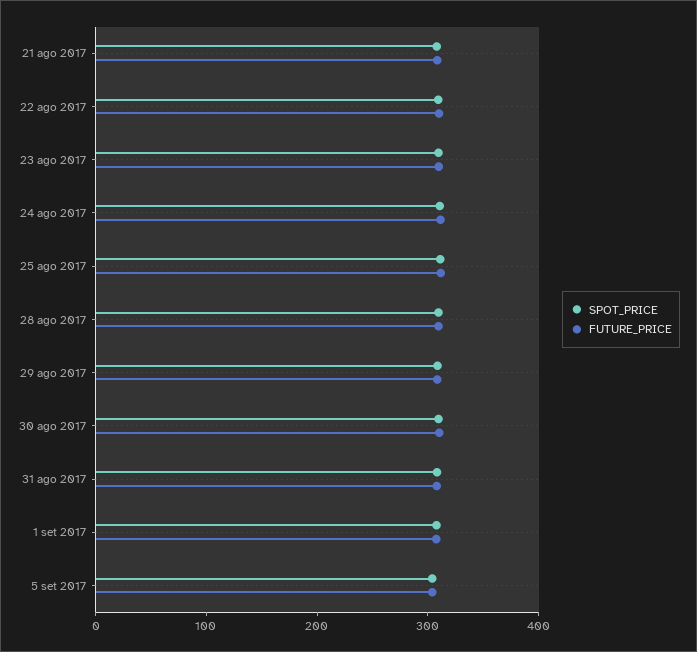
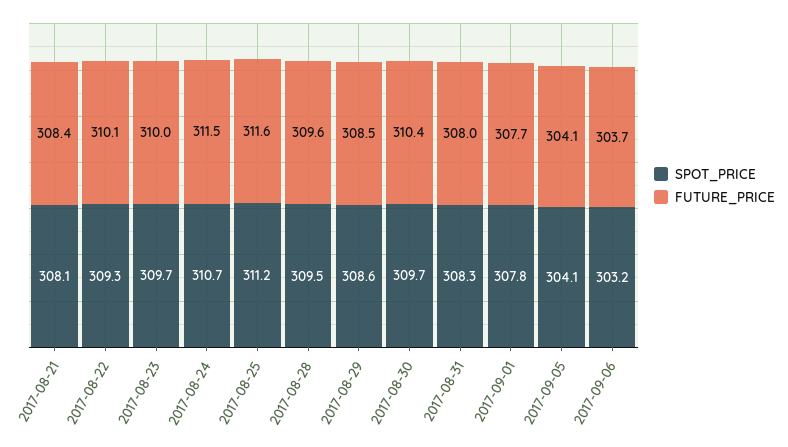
SPOT_PRICE, 2017-09-06: none -> 303.2
FUTURE_PRICE, 2017-09-06: none -> 303.7

